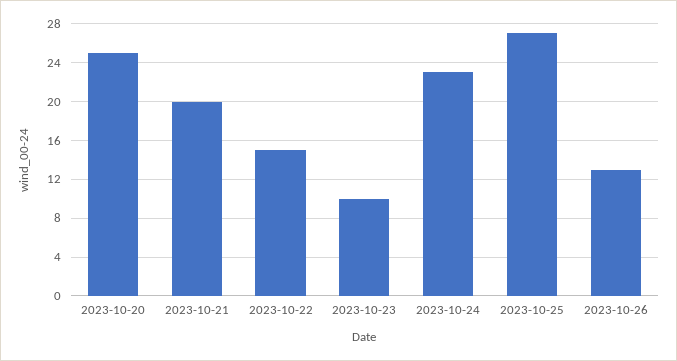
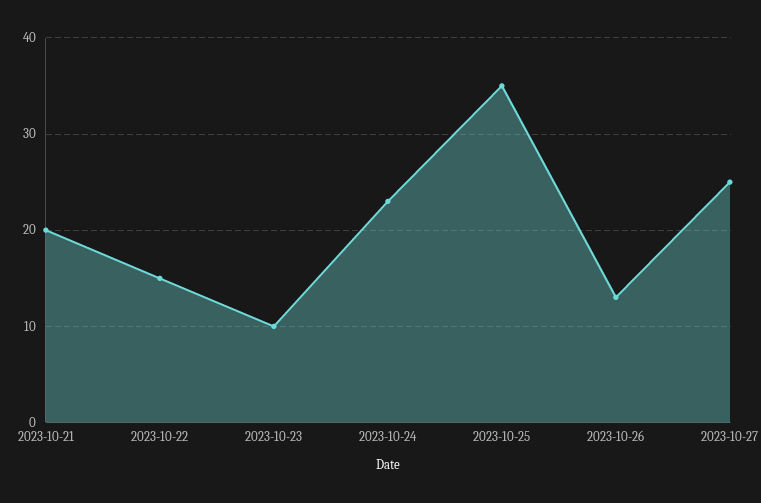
2023-10-20: 25 -> none
2023-10-25: 27 -> 35
2023-10-27: none -> 25

